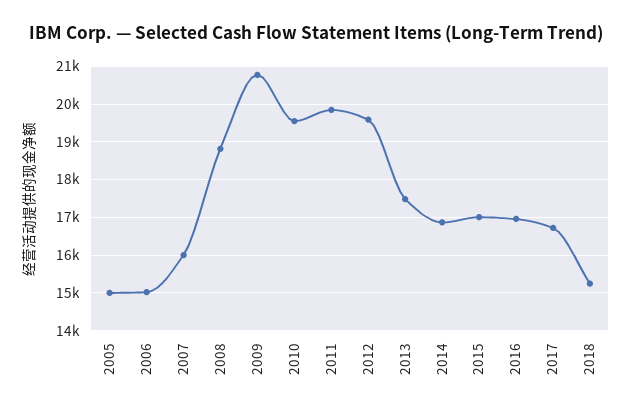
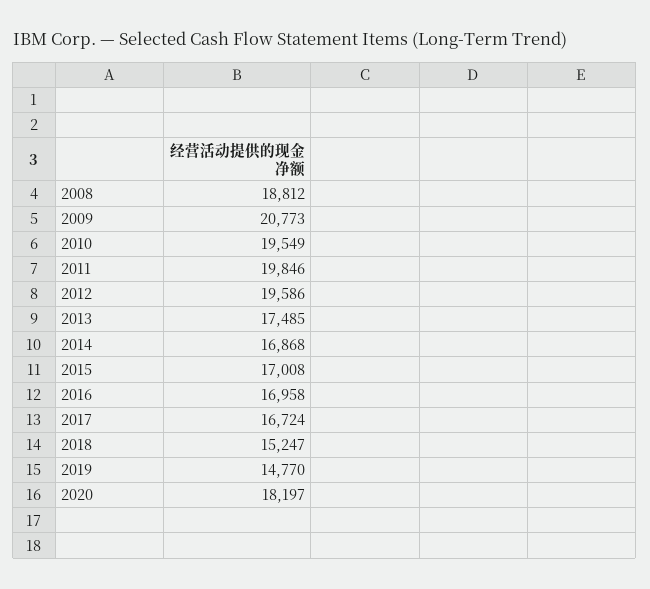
2005: 15000 -> none
2006: 15000 -> none
2007: 16000 -> none
2019: none -> 14770
2020: none -> 18197

